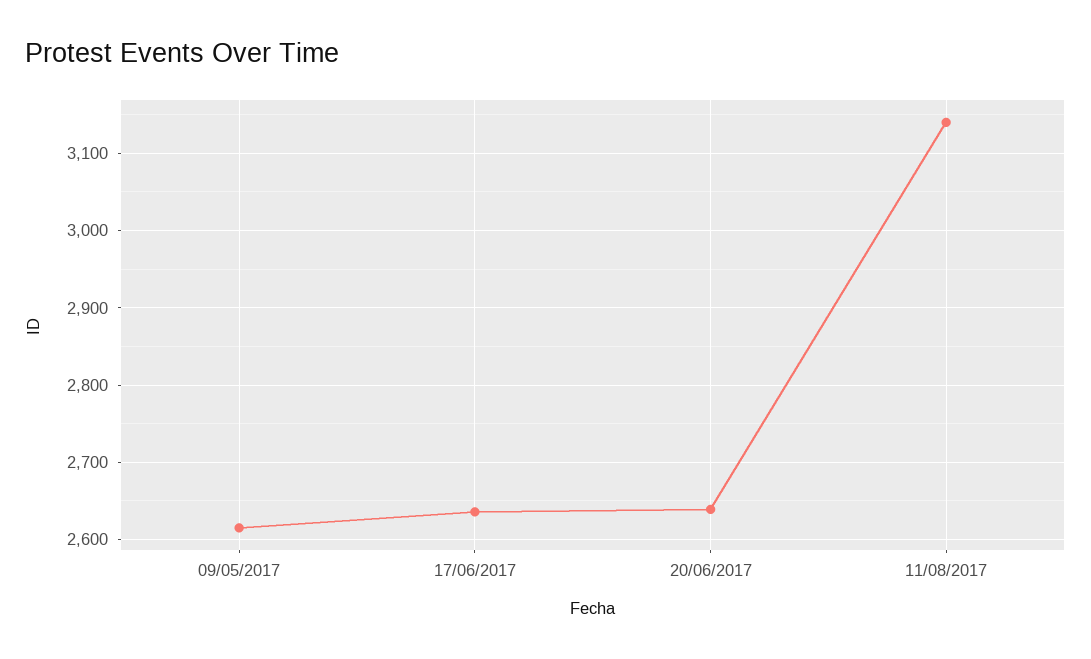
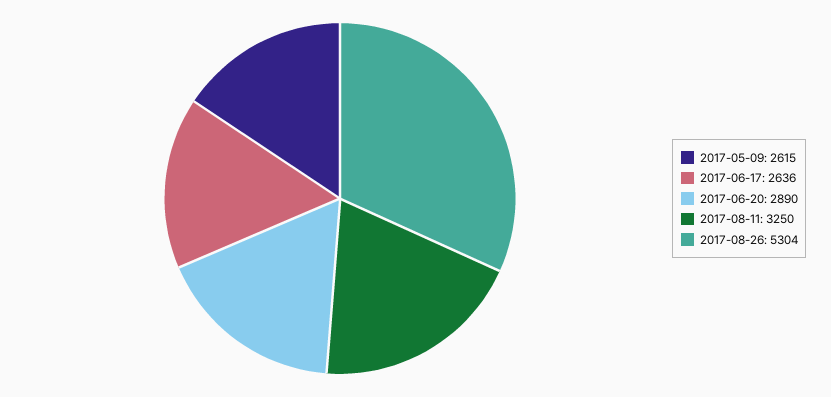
20/06/2017: 2640 -> 2890
11/08/2017: 3140 -> 3250
2017-08-26: none -> 5304

